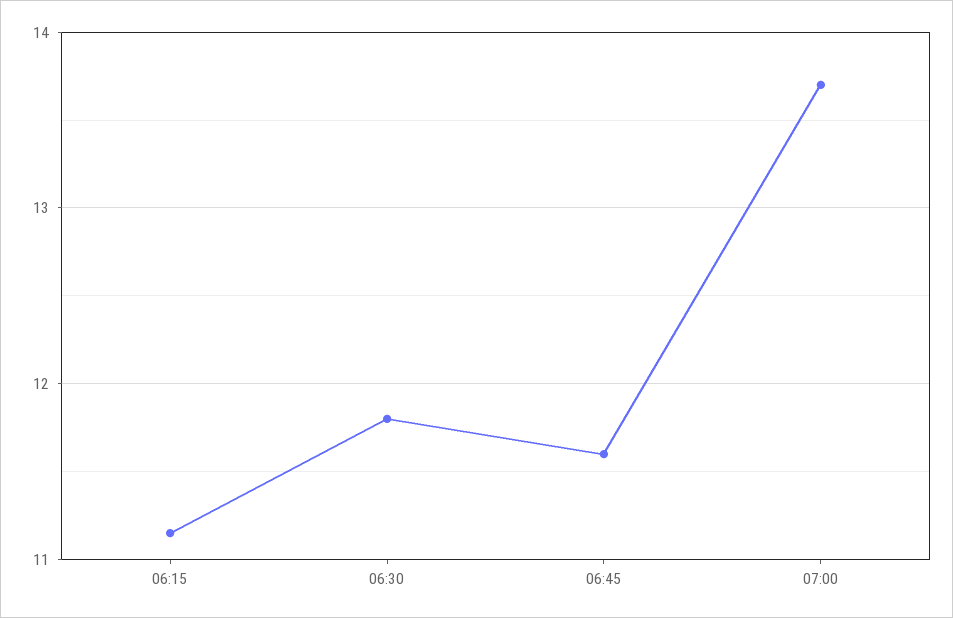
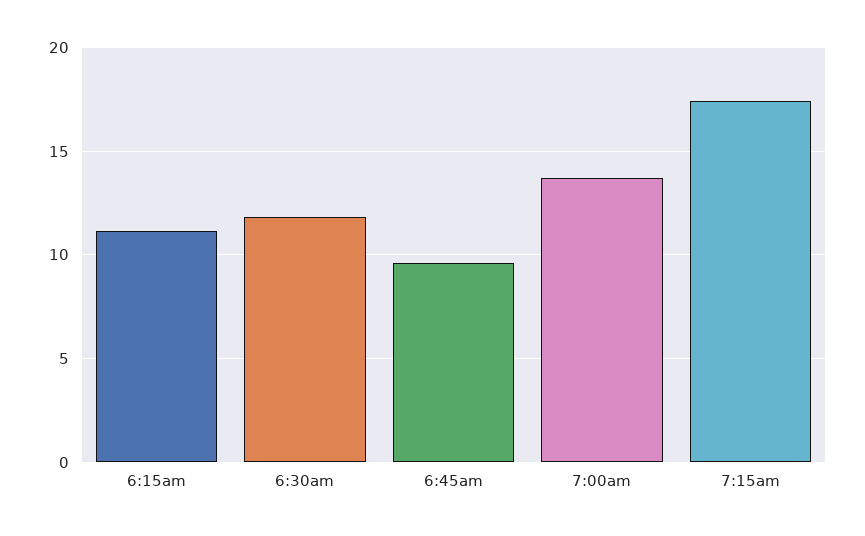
06:45: 11.6 -> 9.5
7:15am: none -> 17.5

